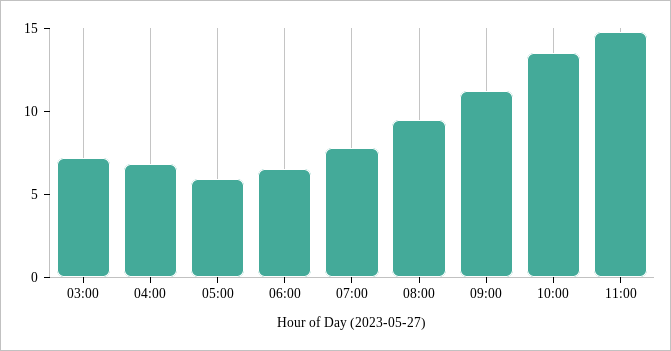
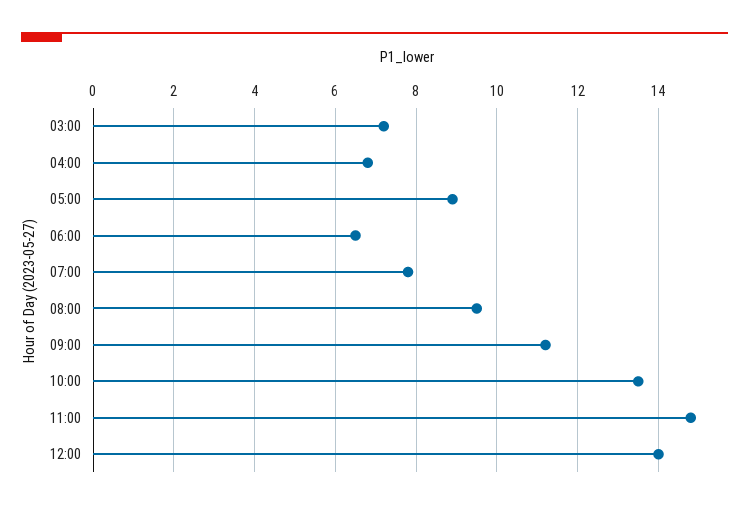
05:00: 6 -> 9
12:00: none -> 14

